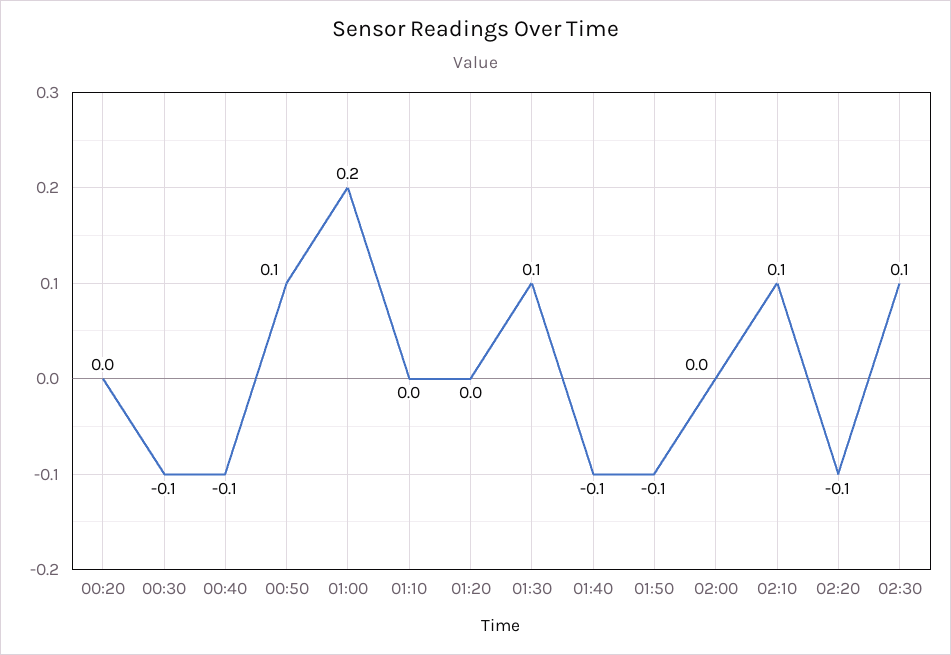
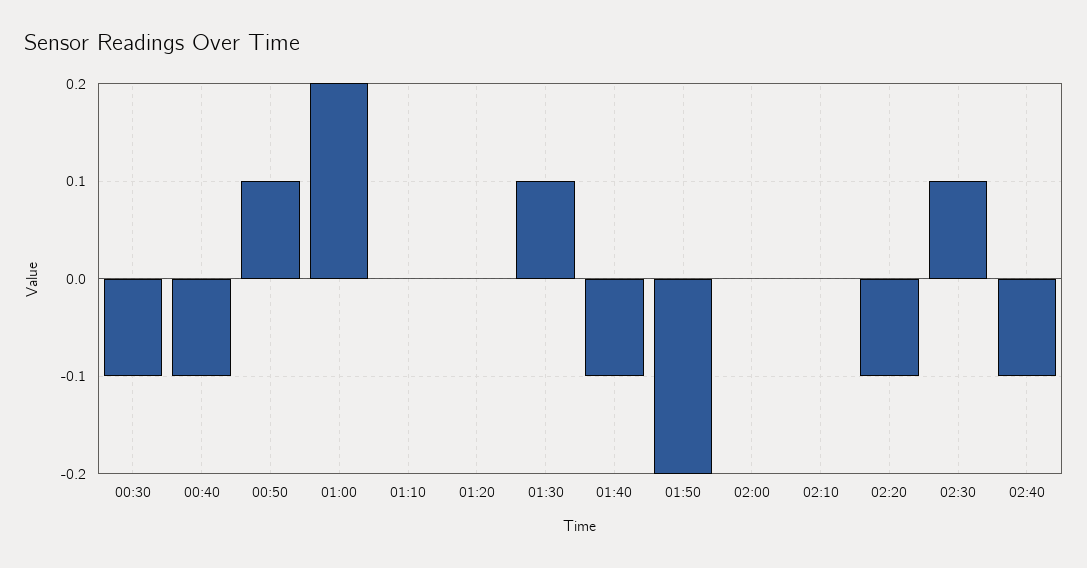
00:20: 0 -> none
01:50: -0.1 -> -0.2
02:10: 0.1 -> 0
02:40: none -> -0.1

